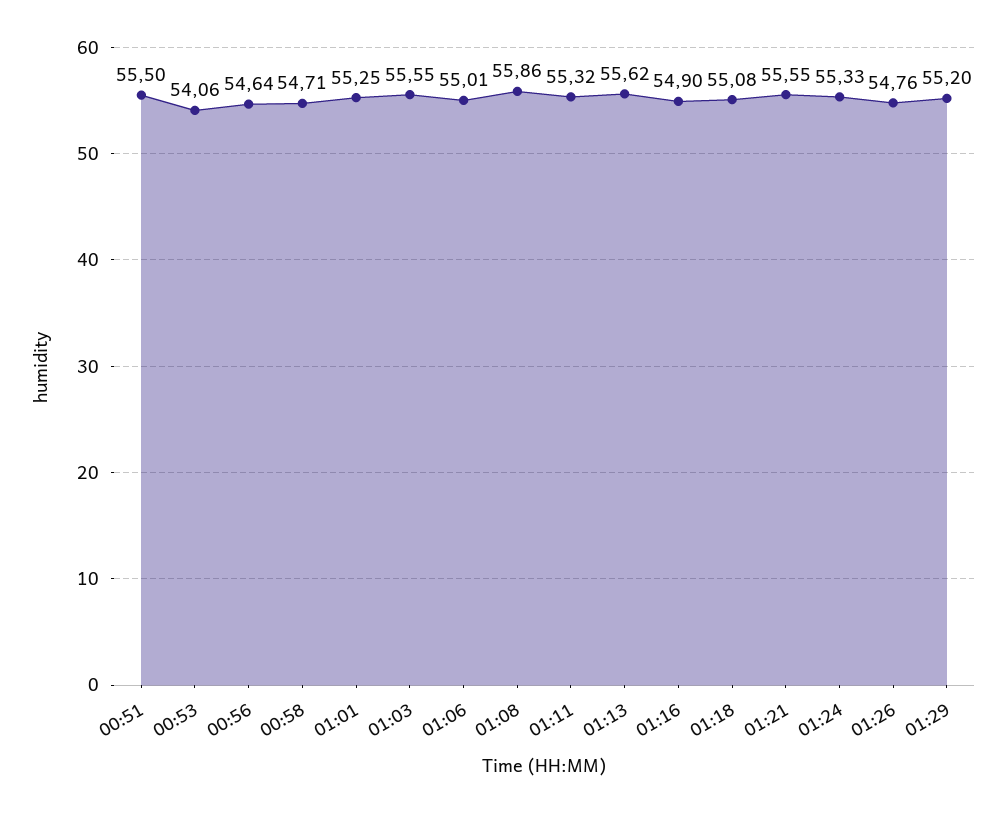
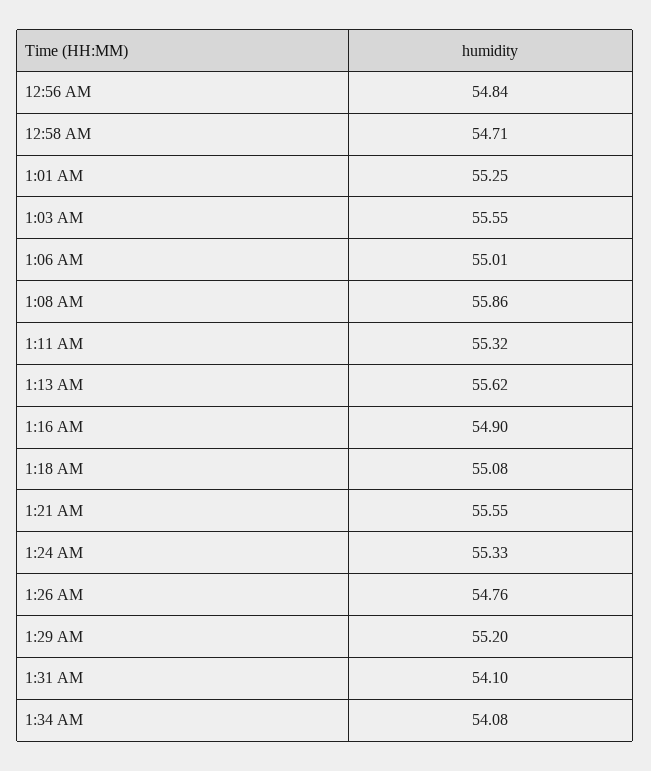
00:51: 55.5 -> none
00:53: 54.06 -> none
00:56: 54.64 -> 54.84
1:31 AM: none -> 54.1
1:34 AM: none -> 54.08

